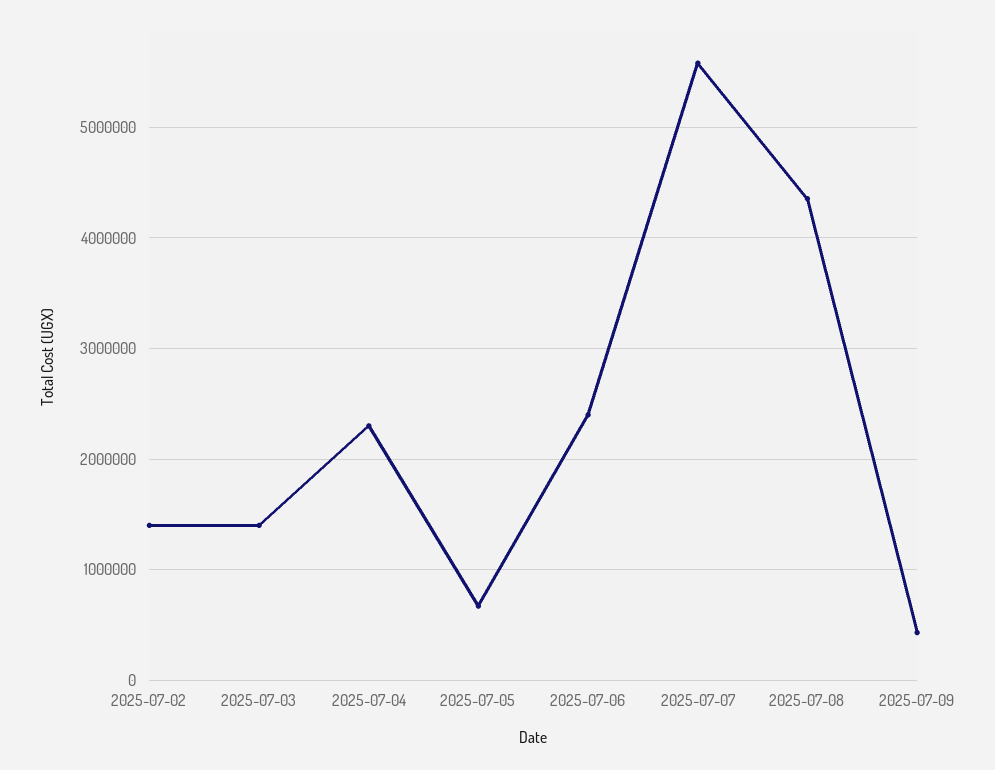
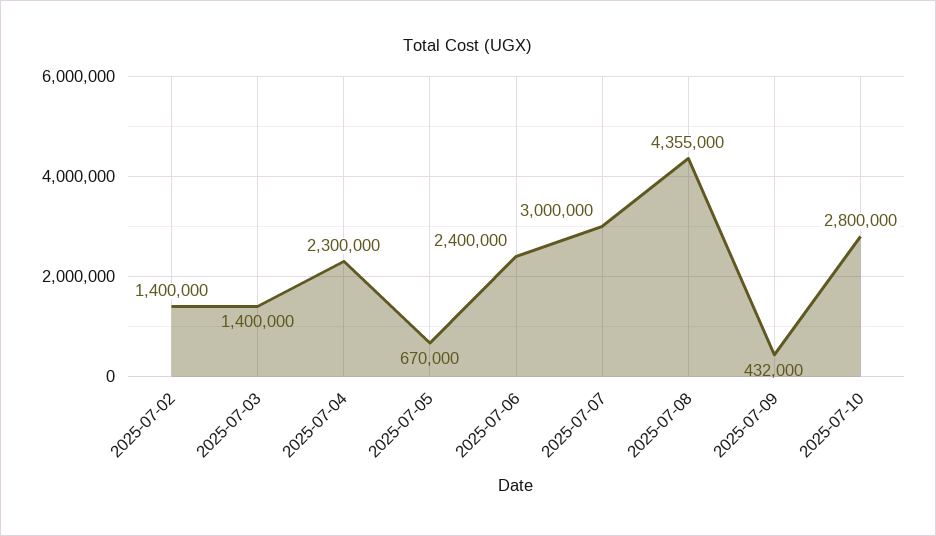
2025-07-07: 5600000 -> 3000000
2025-07-10: none -> 2800000

